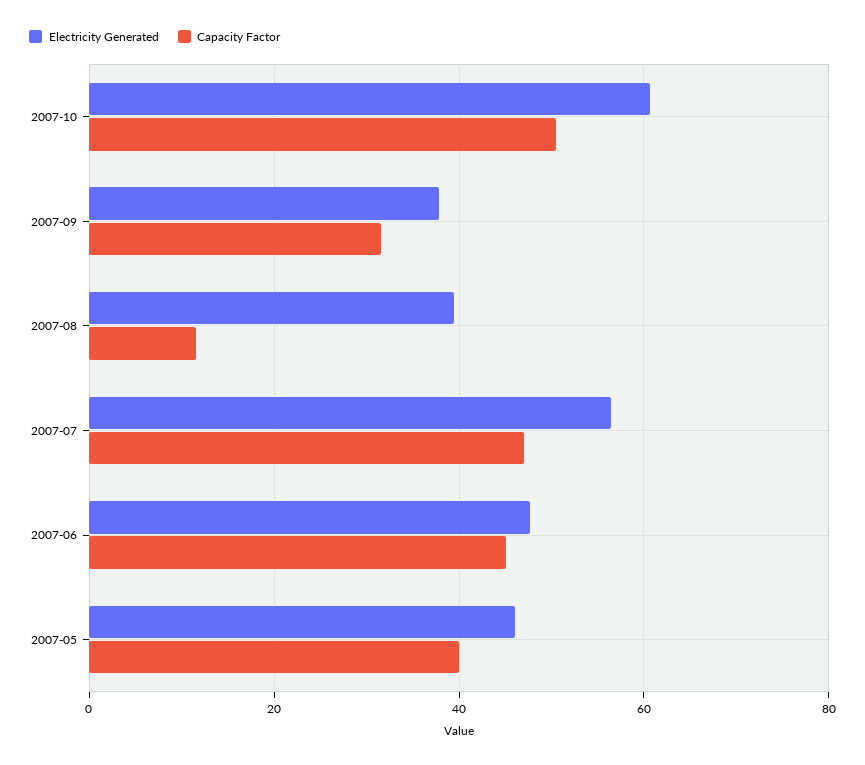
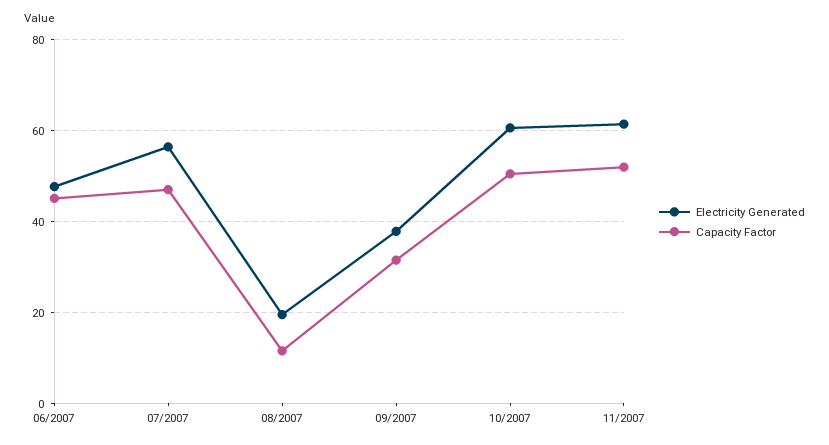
Electricity Generated, 2007-08: 40 -> 20
Electricity Generated, 2007-05: 46 -> none
Capacity Factor, 2007-05: 40 -> none
Electricity Generated, 11/2007: none -> 62
Capacity Factor, 11/2007: none -> 52

